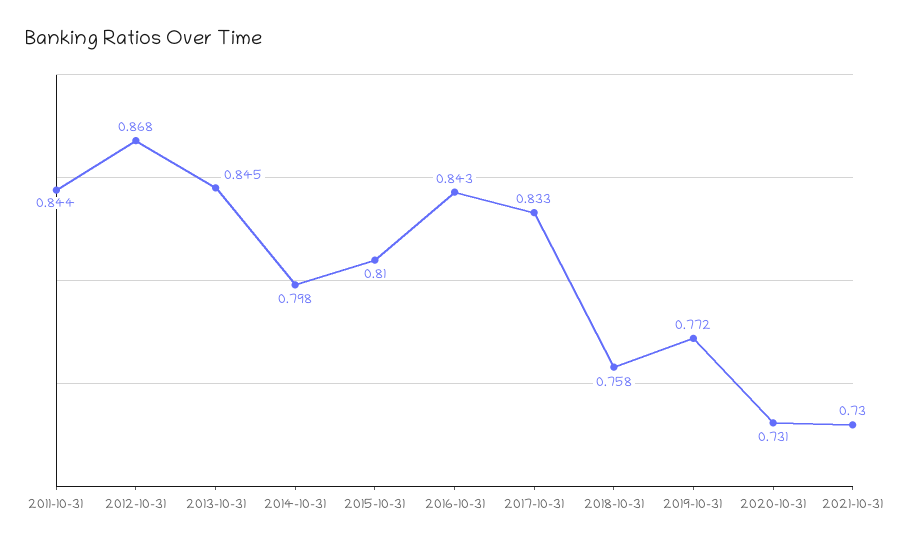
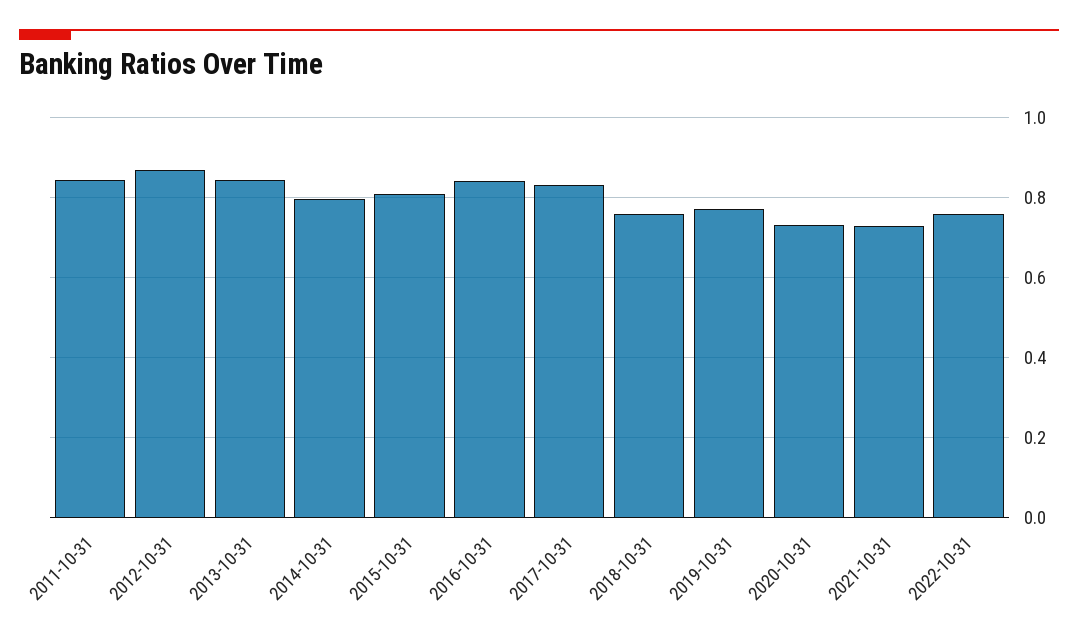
2022-10-31: none -> 0.76

